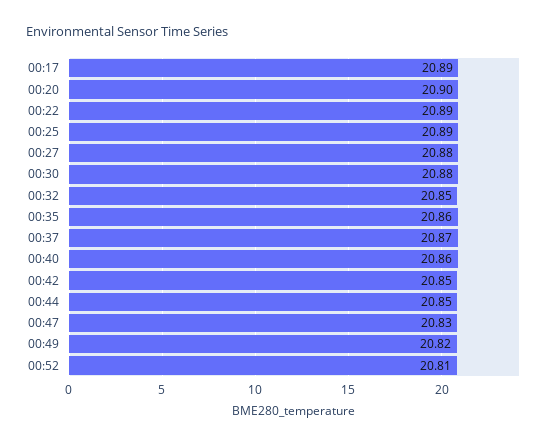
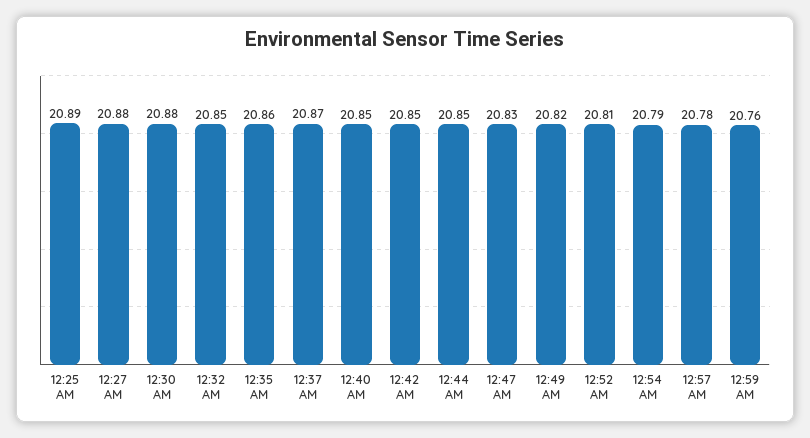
00:17: 20.89 -> none
00:20: 20.9 -> none
00:22: 20.89 -> none
00:40: 20.86 -> 20.85
12:54 AM: none -> 20.79
12:57 AM: none -> 20.78
12:59 AM: none -> 20.76

